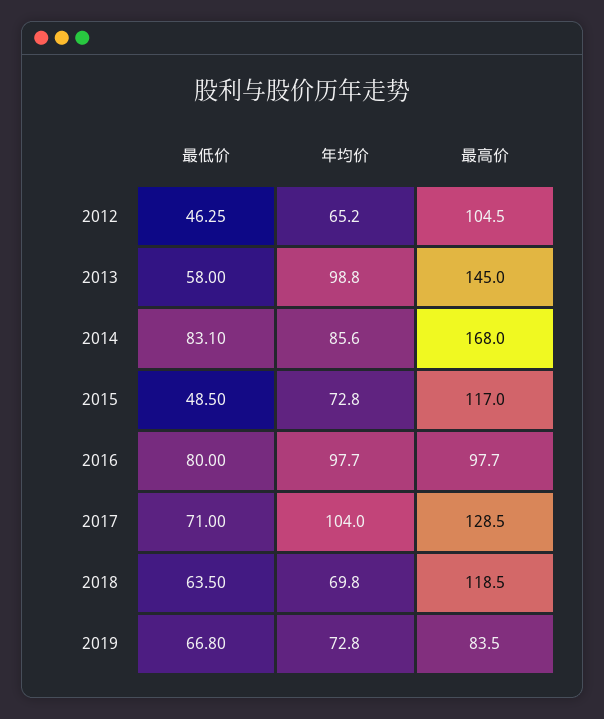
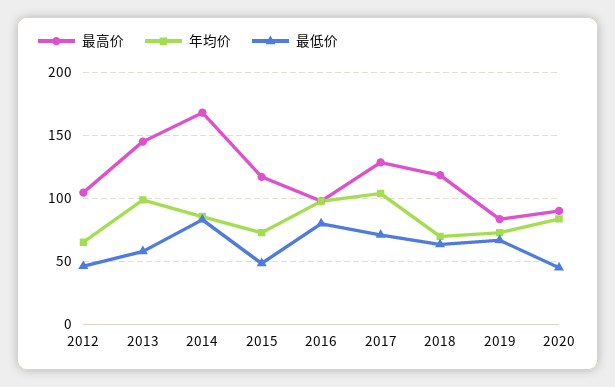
最高价, 2020: none -> 90
年均价, 2020: none -> 85
最低价, 2020: none -> 45

